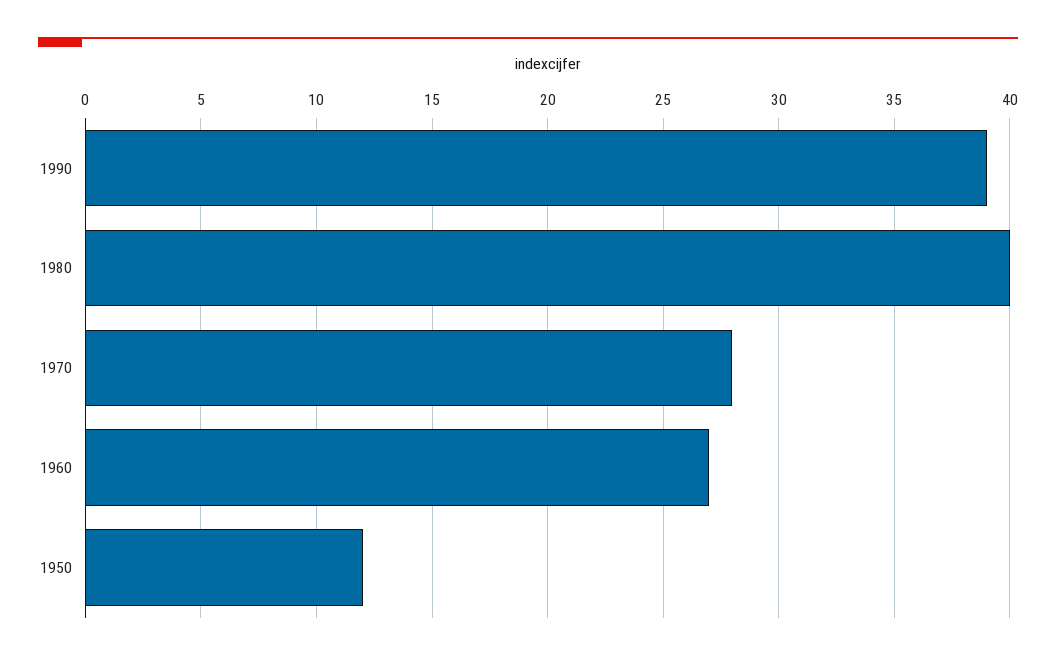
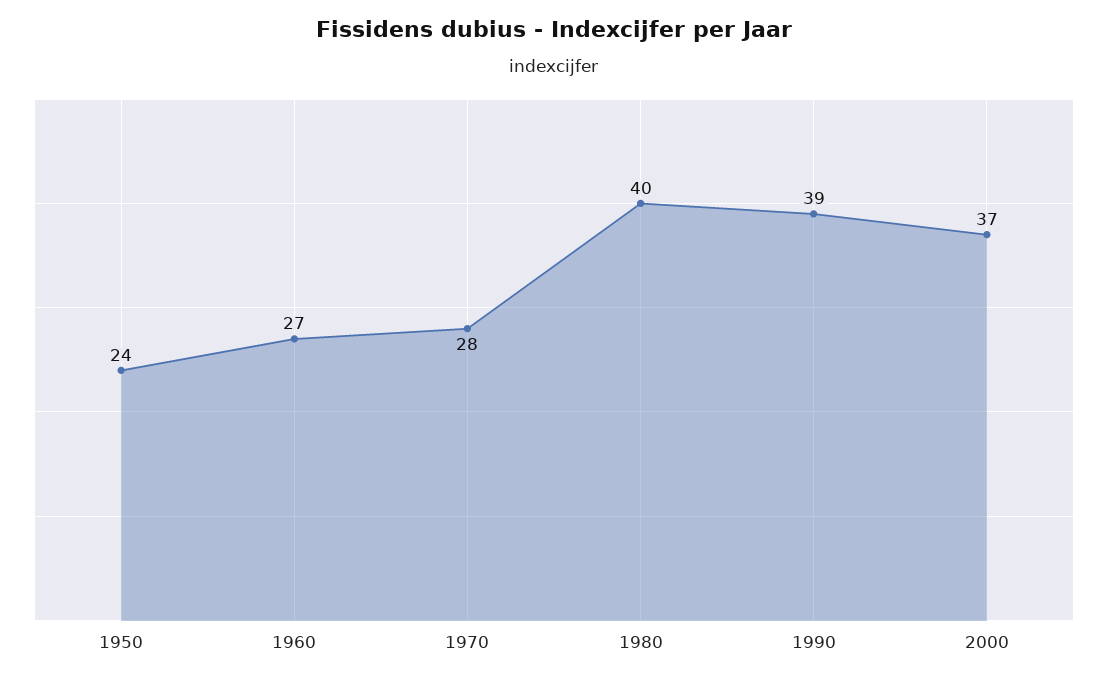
1950: 12 -> 24
2000: none -> 37

